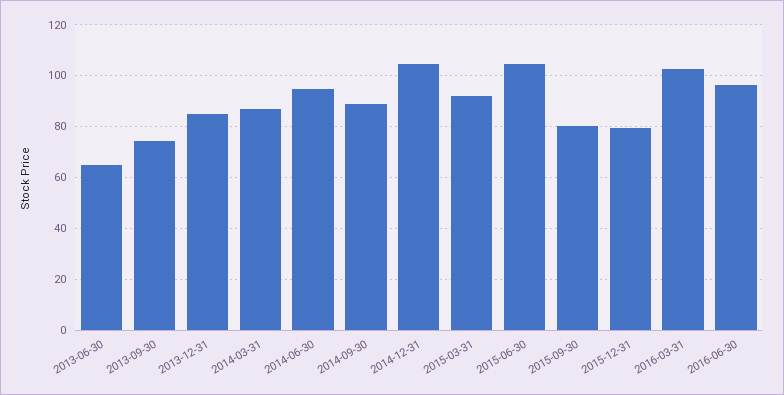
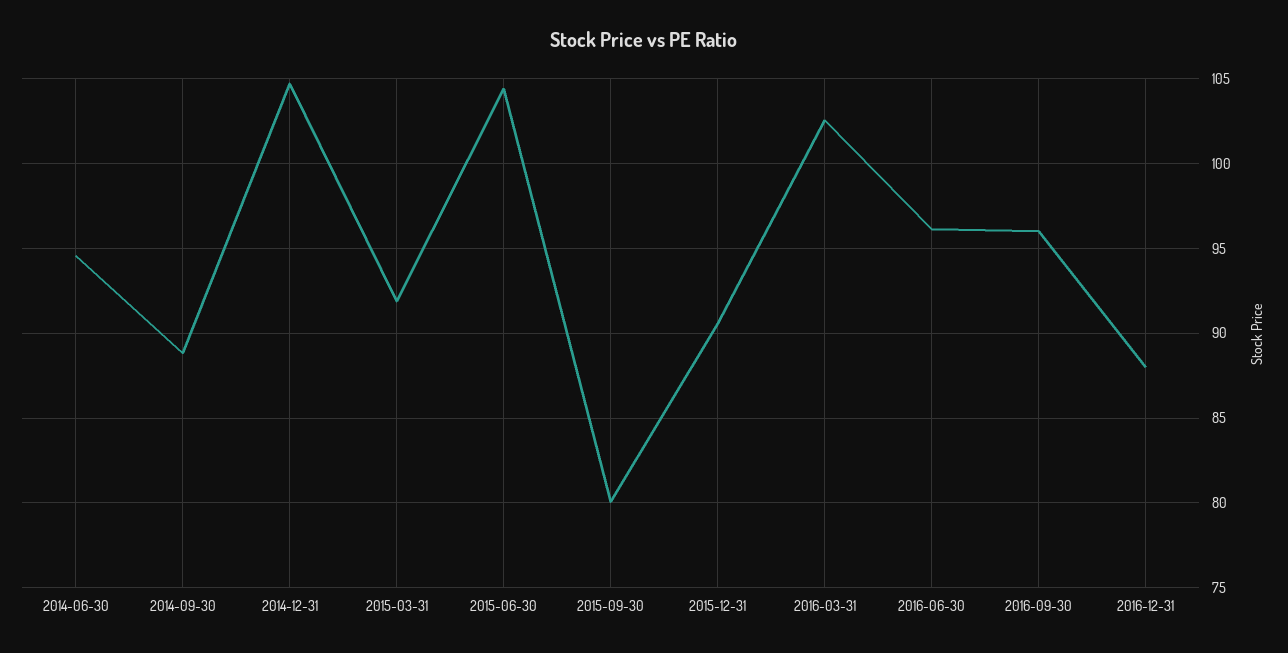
2013-06-30: 65 -> none
2013-09-30: 75 -> none
2013-12-31: 85 -> none
2014-03-31: 87.5 -> none
2015-12-31: 80 -> 90.5
2016-09-30: none -> 96
2016-12-31: none -> 88

